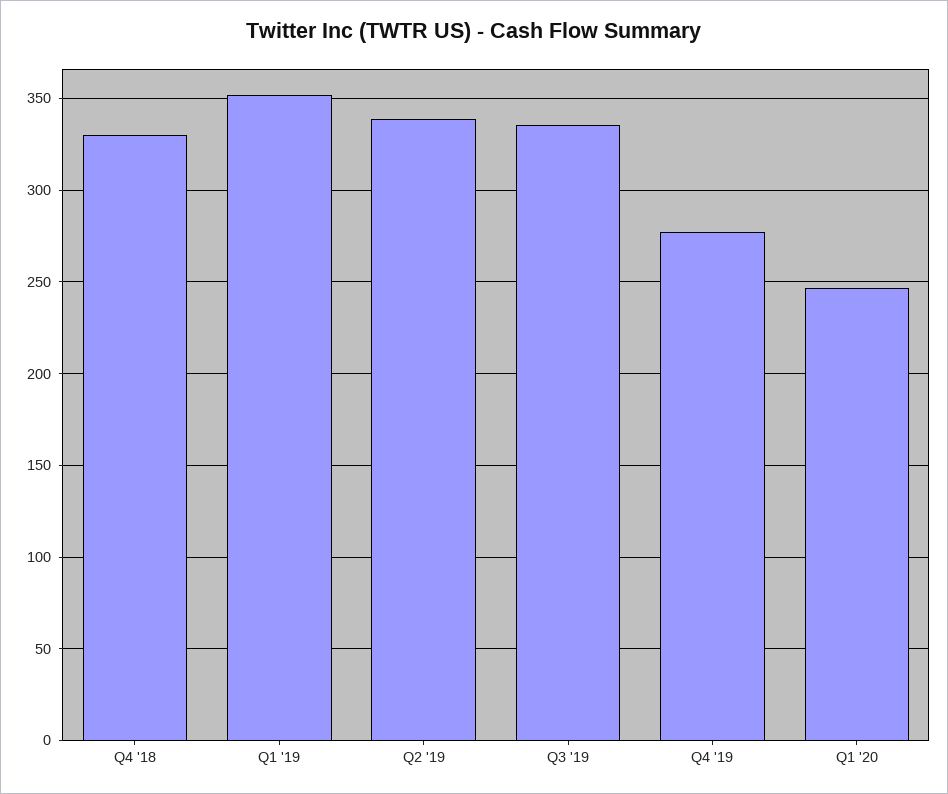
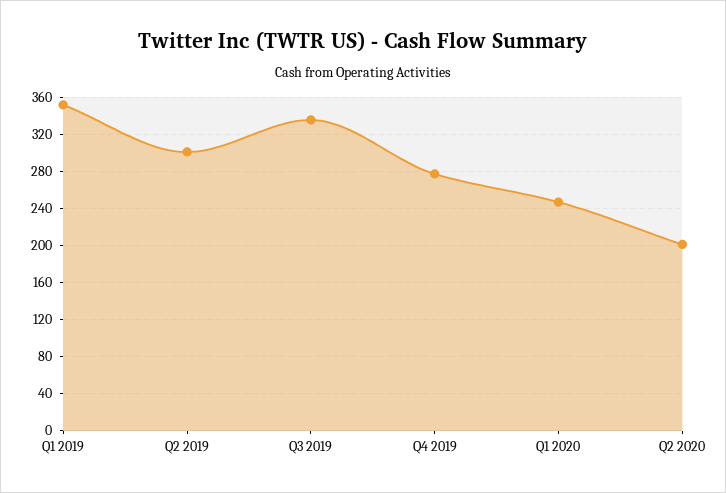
Q4 '18: 330 -> none
Q2 '19: 340 -> 300
Q2 2020: none -> 200

